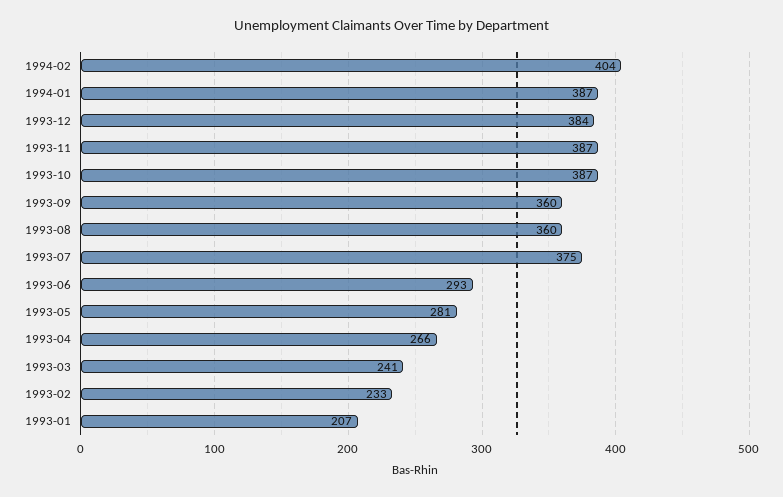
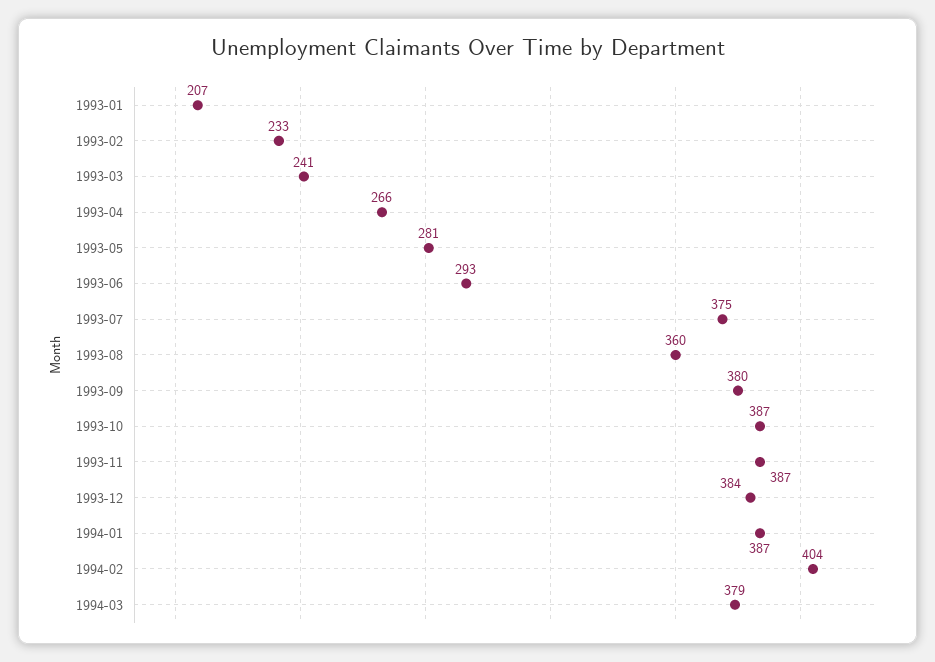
1993-09: 360 -> 380
1994-03: none -> 379

